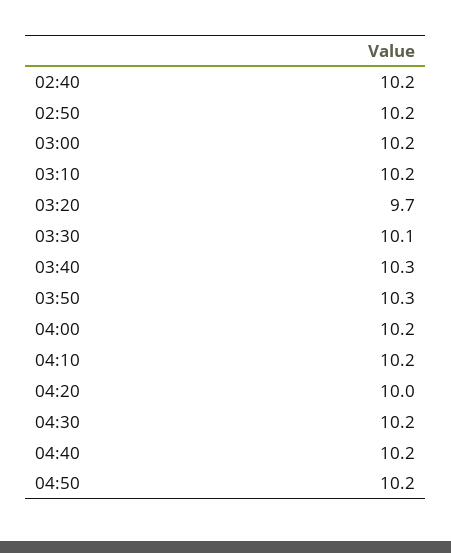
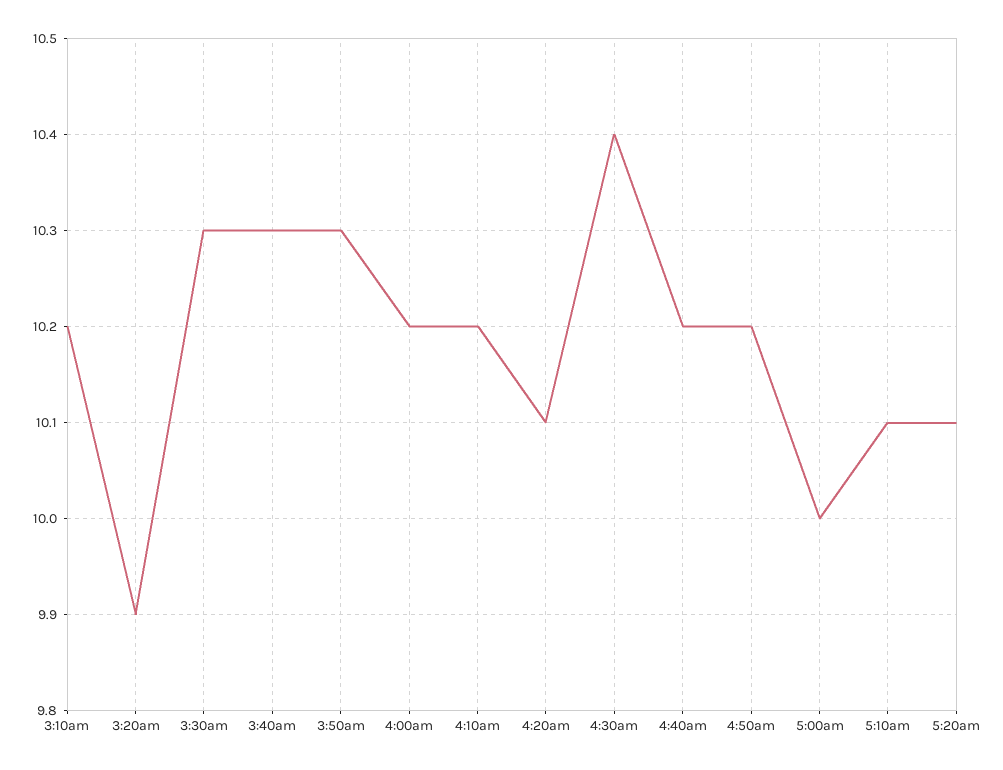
02:40: 10.2 -> none
02:50: 10.2 -> none
03:00: 10.2 -> none
03:20: 9.7 -> 9.9
03:30: 10.1 -> 10.3
04:20: 10 -> 10.1
04:30: 10.2 -> 10.4
5:00am: none -> 10
5:10am: none -> 10.1
5:20am: none -> 10.1

